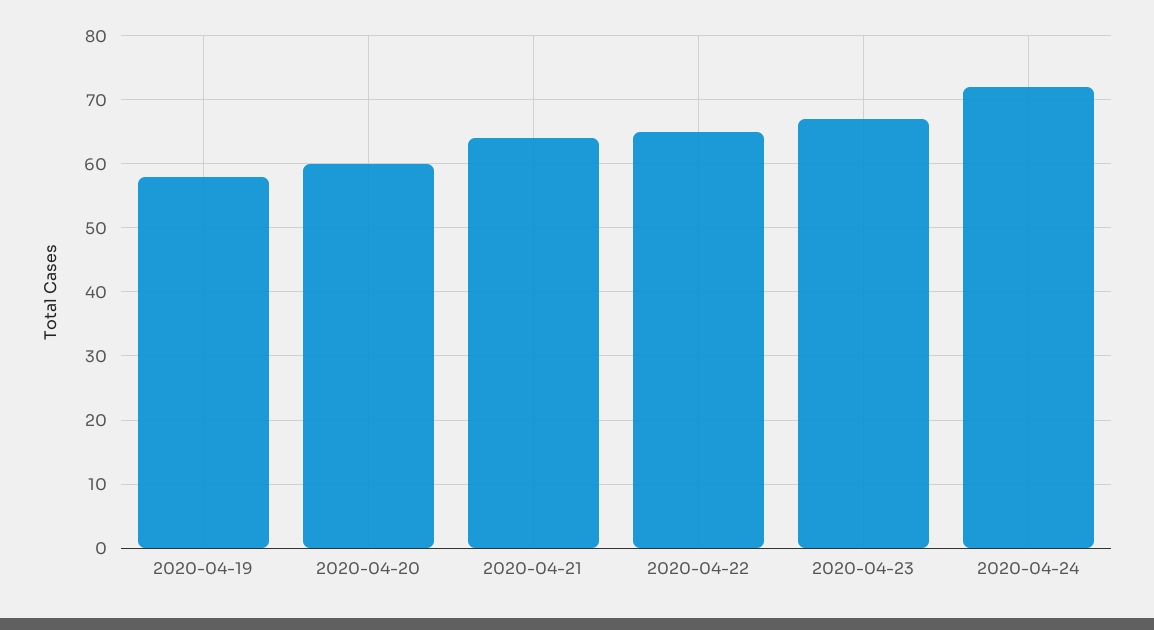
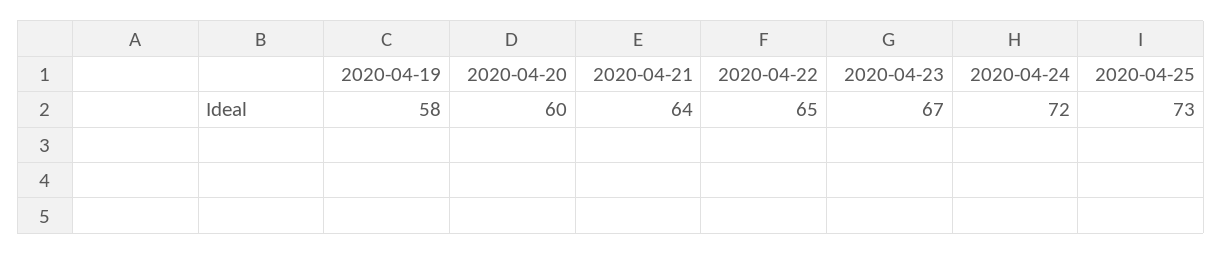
2020-04-25: none -> 73

